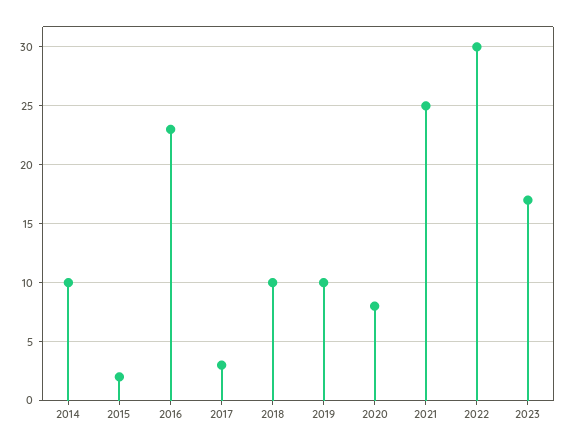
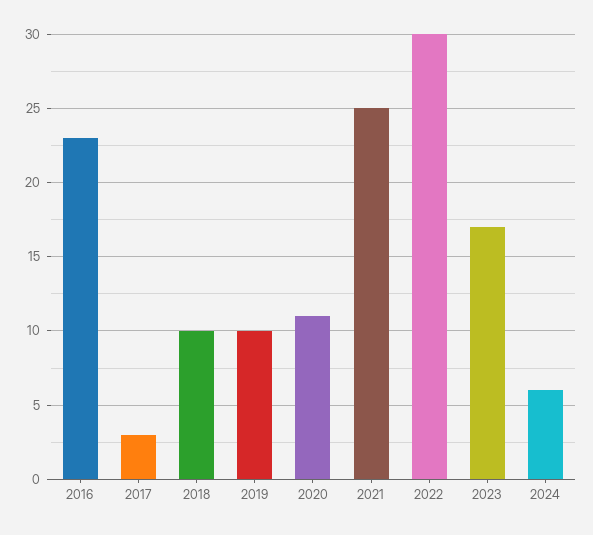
2014: 10 -> none
2015: 2 -> none
2020: 8 -> 11
2024: none -> 6

